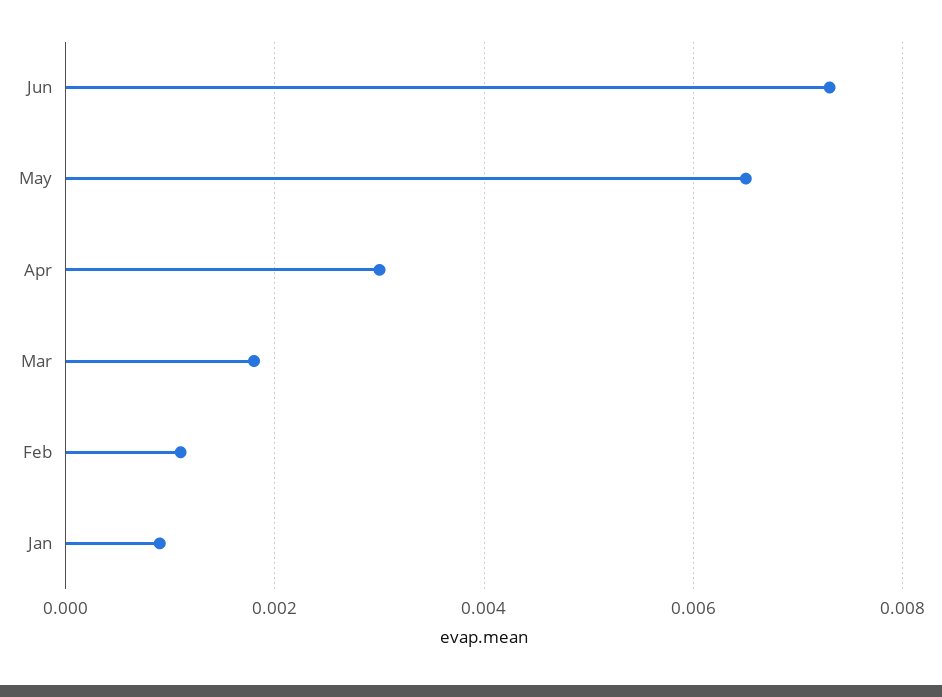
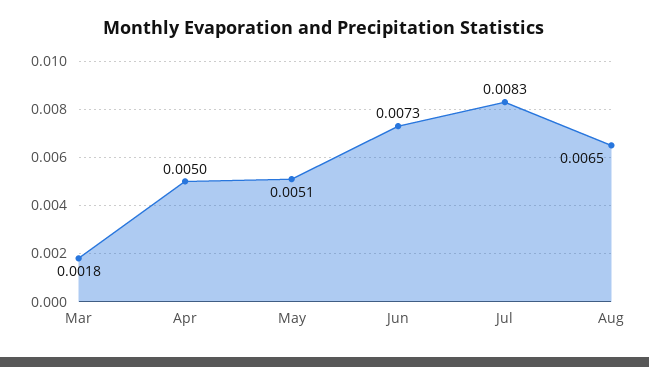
May: 0.0065 -> 0.0051
Apr: 0.003 -> 0.005
Feb: 0.001 -> none
Jan: 0.001 -> none
Jul: none -> 0.0083
Aug: none -> 0.0065

